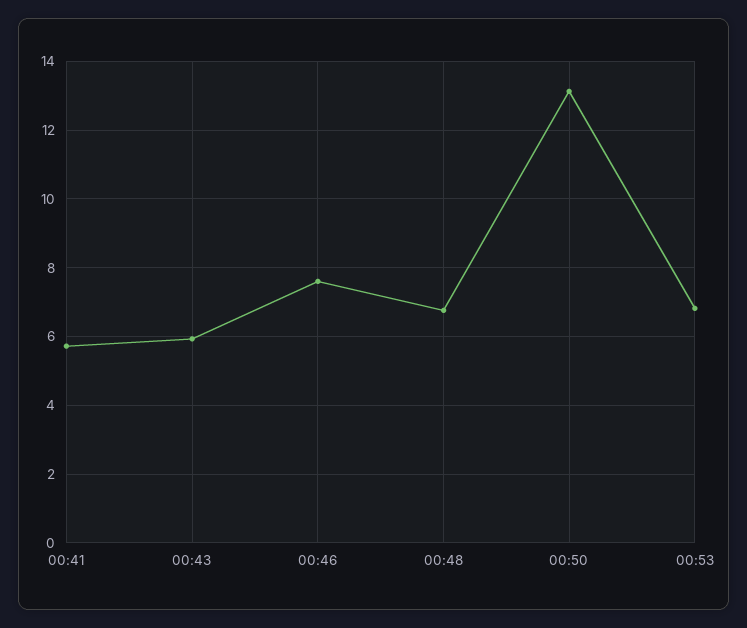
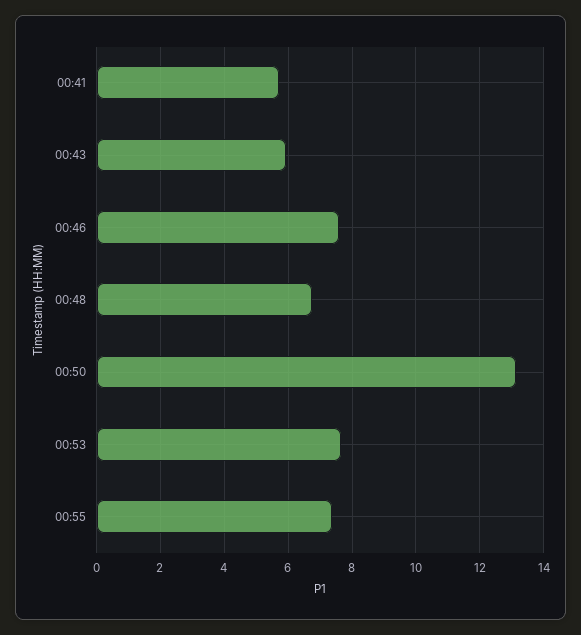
00:53: 6.8 -> 7.6
00:55: none -> 7.4

